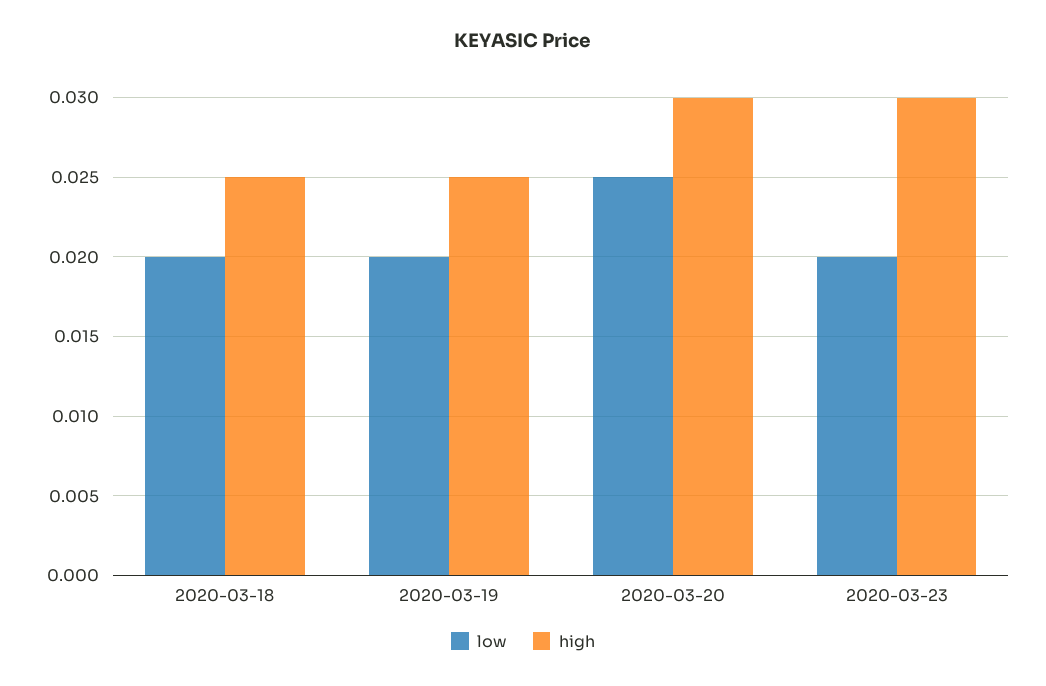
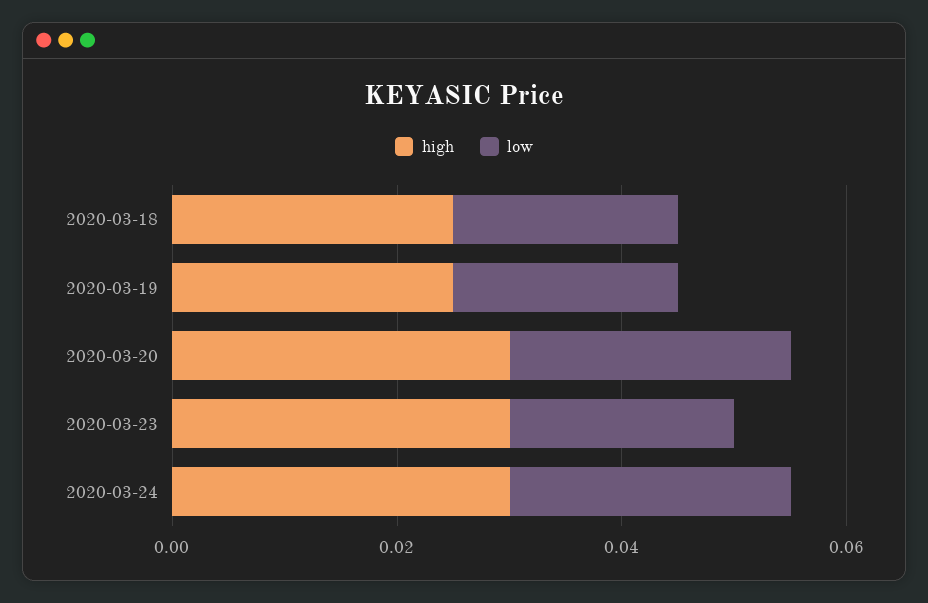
high, 2020-03-24: none -> 0.03
low, 2020-03-24: none -> 0.025

